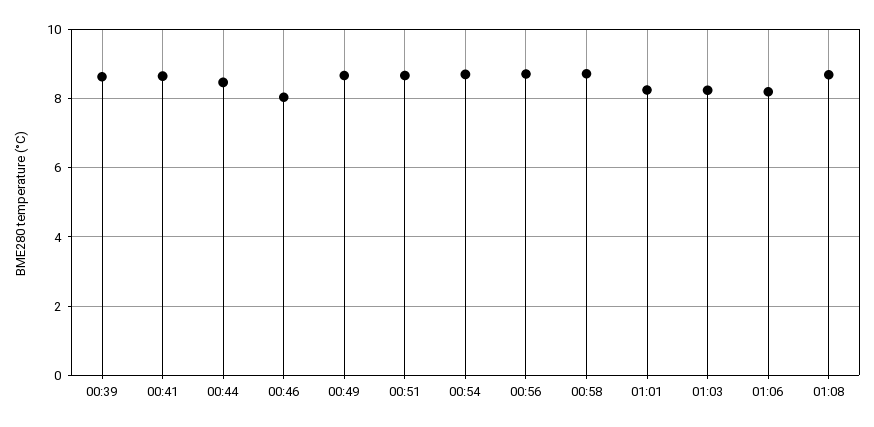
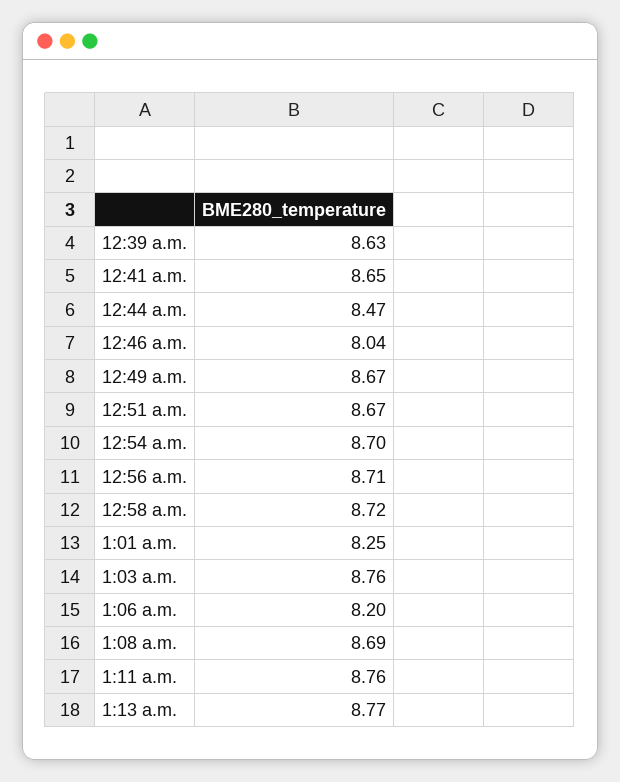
01:03: 8.2 -> 8.76
1:11 a.m.: none -> 8.76
1:13 a.m.: none -> 8.77

